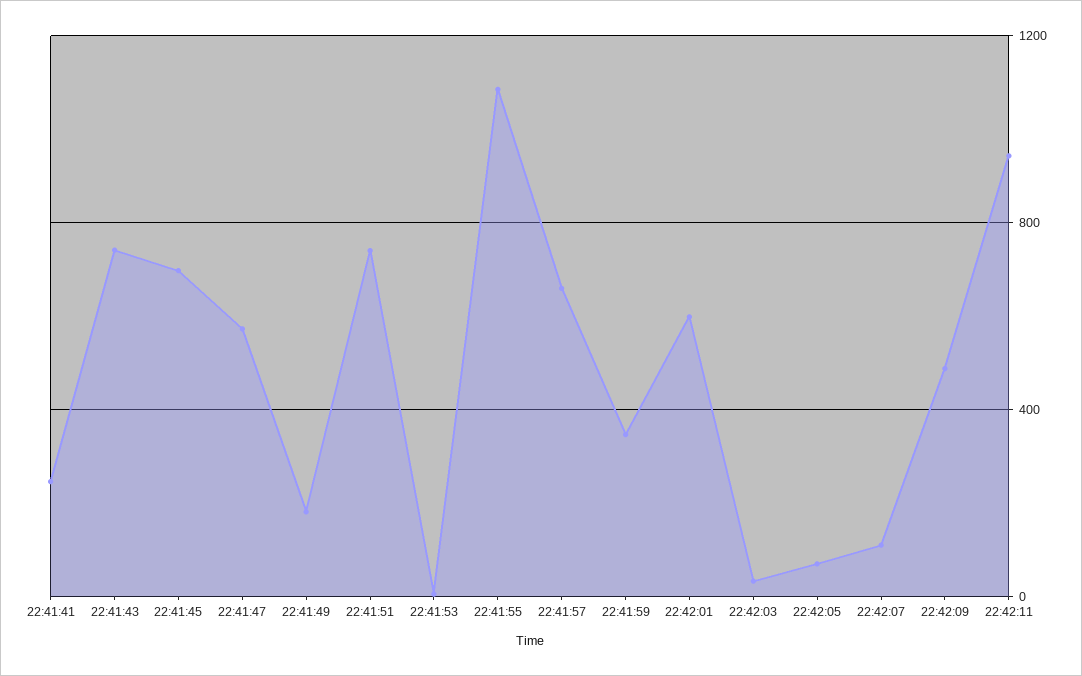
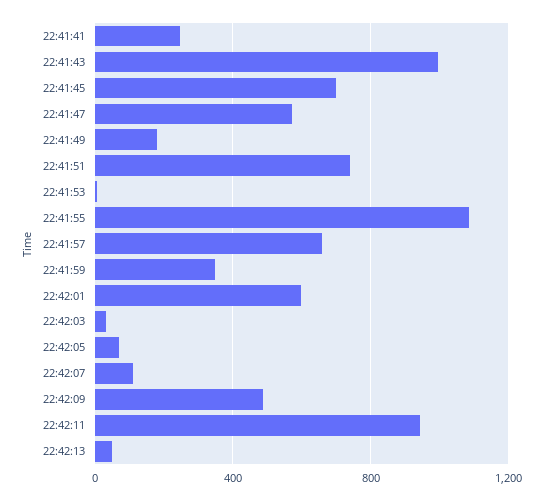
22:41:43: 750 -> 1000
22:42:13: none -> 50

